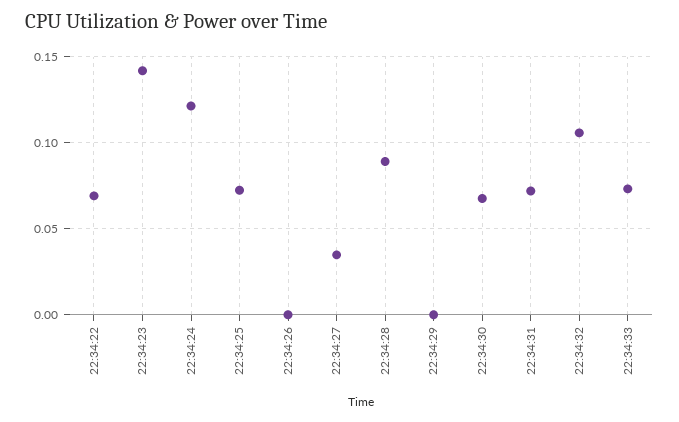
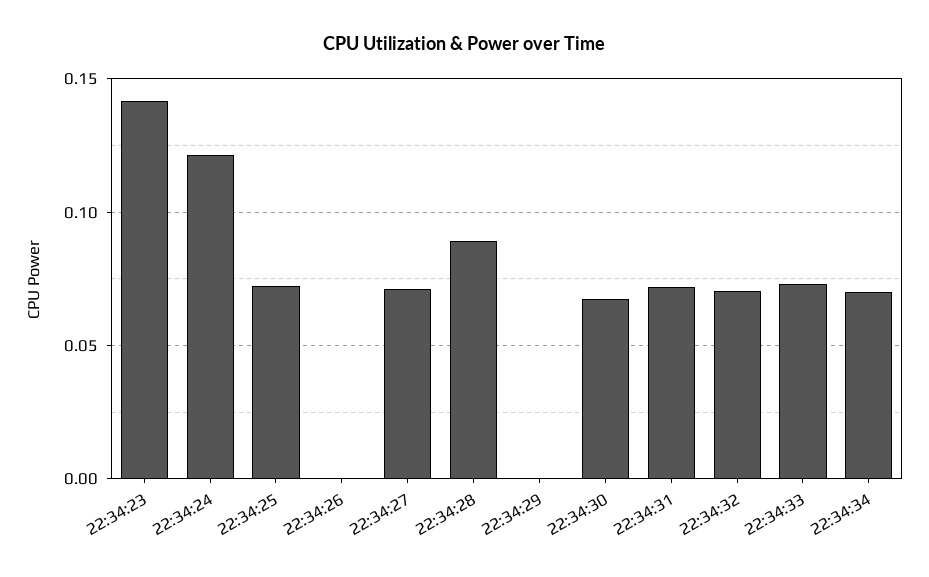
22:34:22: 0.07 -> none
22:34:27: 0.035 -> 0.07
22:34:32: 0.105 -> 0.07
22:34:34: none -> 0.07

